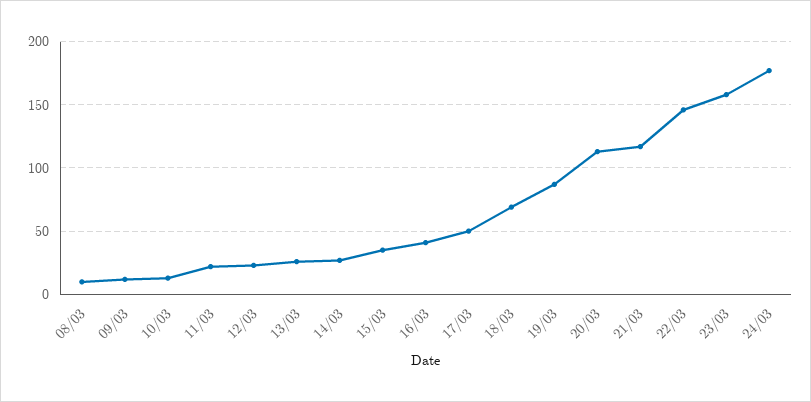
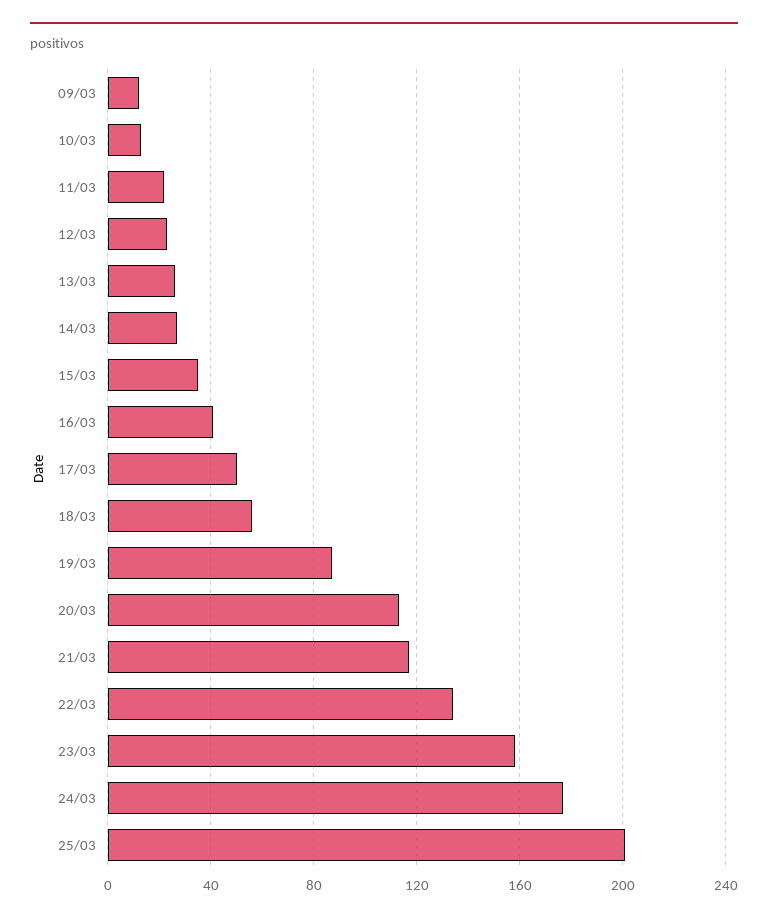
08/03: 10 -> none
18/03: 70 -> 55
22/03: 145 -> 135
25/03: none -> 200

